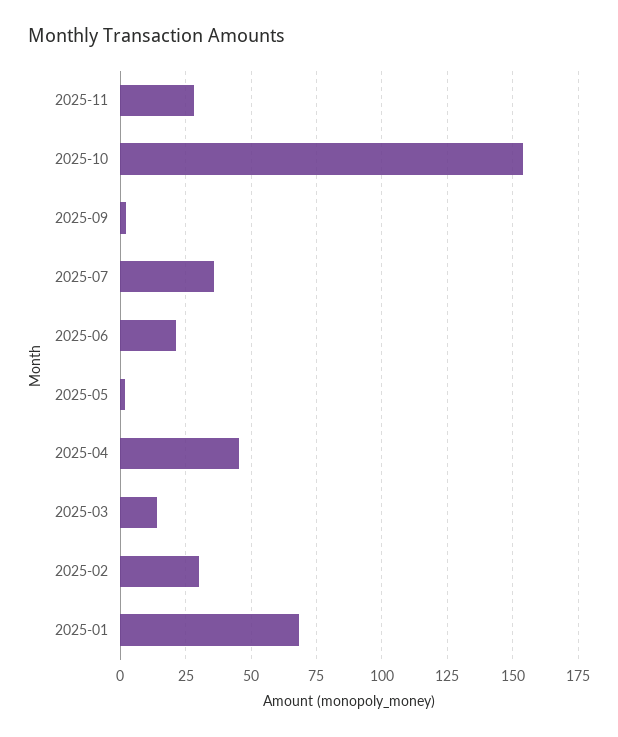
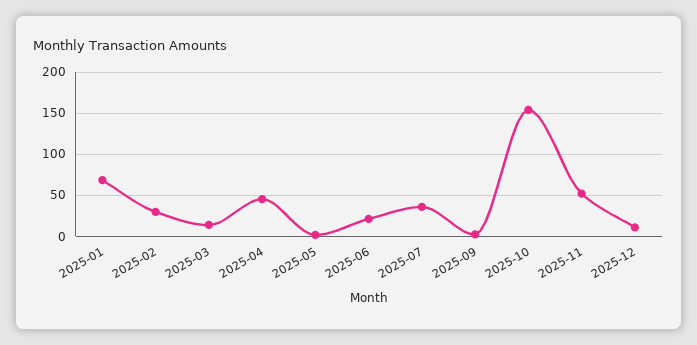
2025-11: 27.5 -> 50
2025-12: none -> 10

